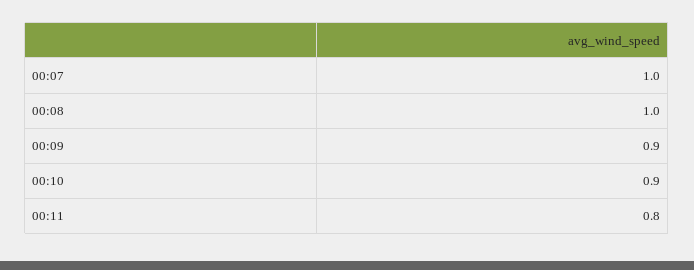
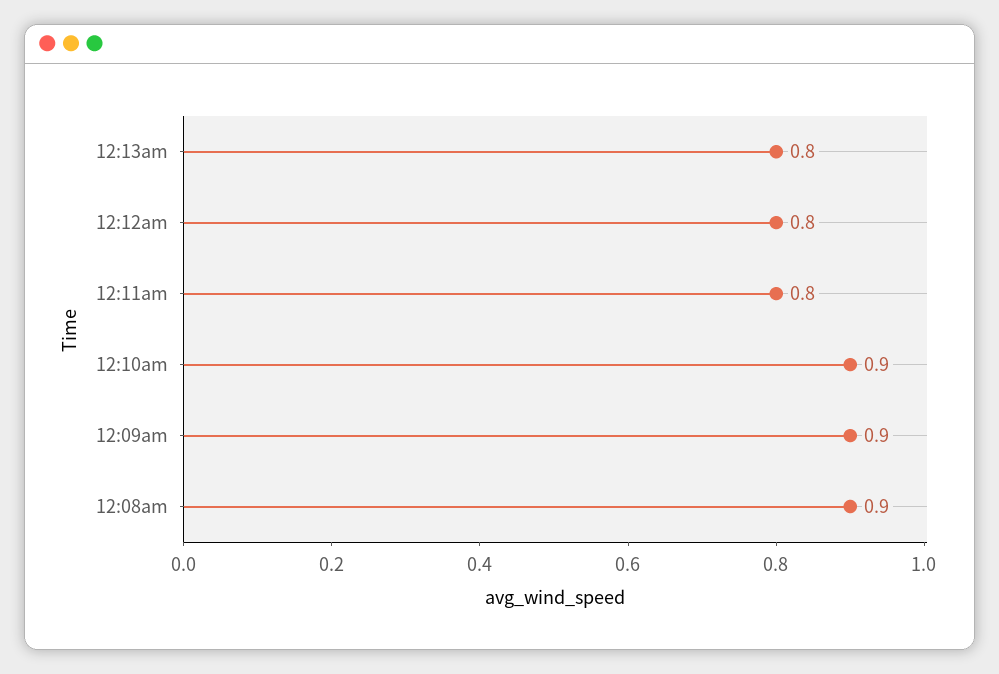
00:07: 1 -> none
00:08: 1 -> 0.9
12:13am: none -> 0.8
12:12am: none -> 0.8

